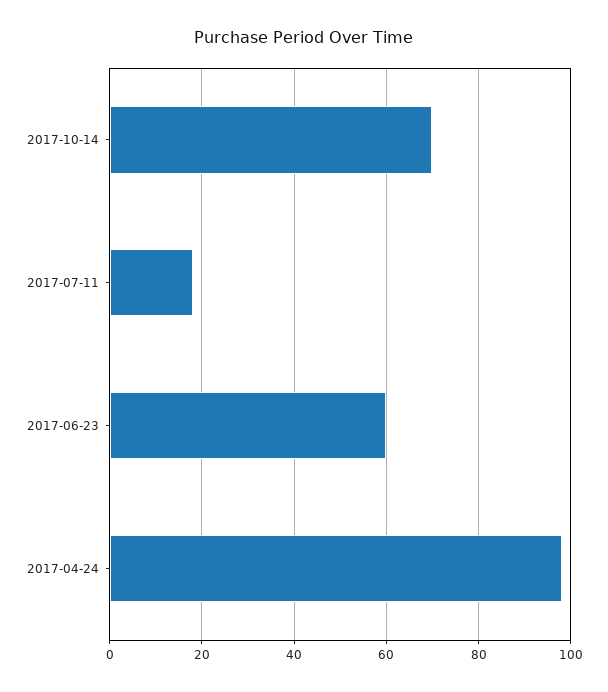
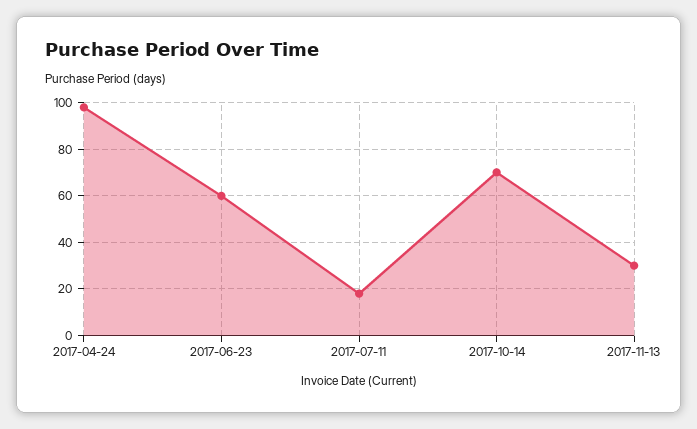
2017-11-13: none -> 30

